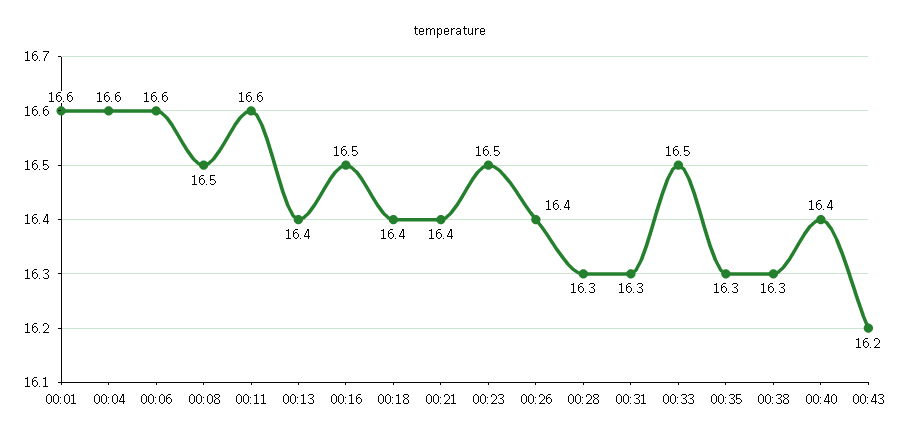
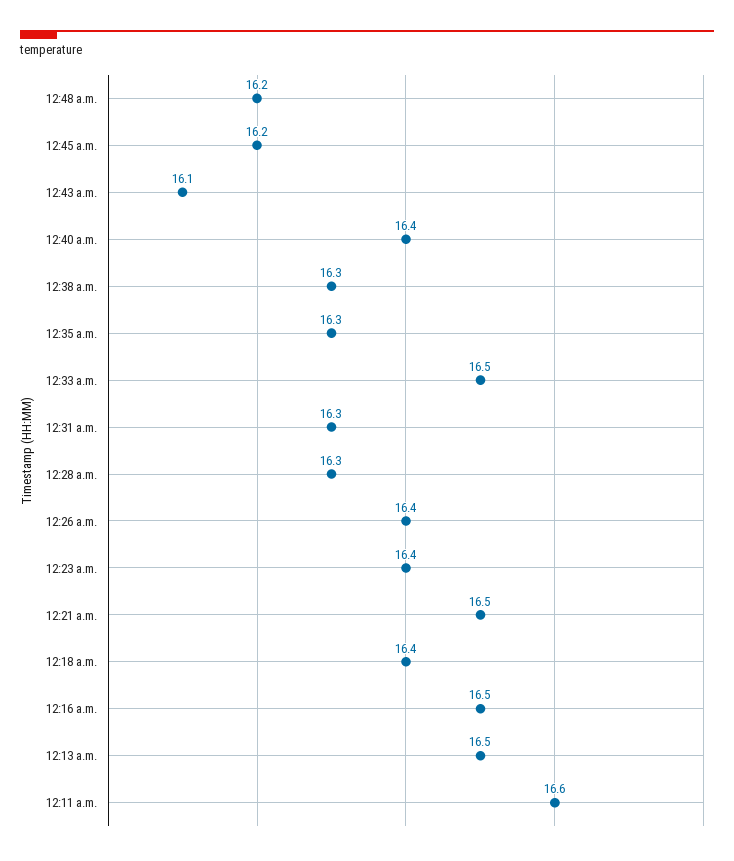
00:01: 16.6 -> none
00:04: 16.6 -> none
00:06: 16.6 -> none
00:08: 16.5 -> none
00:13: 16.4 -> 16.5
00:21: 16.4 -> 16.5
00:23: 16.5 -> 16.4
00:43: 16.2 -> 16.1
12:48 a.m.: none -> 16.2
12:45 a.m.: none -> 16.2

